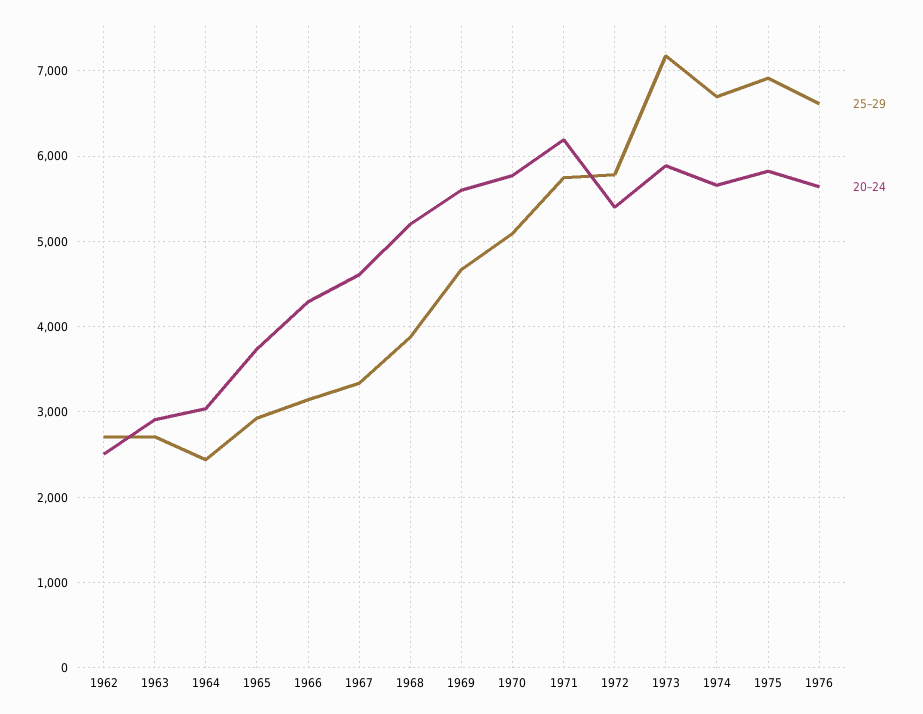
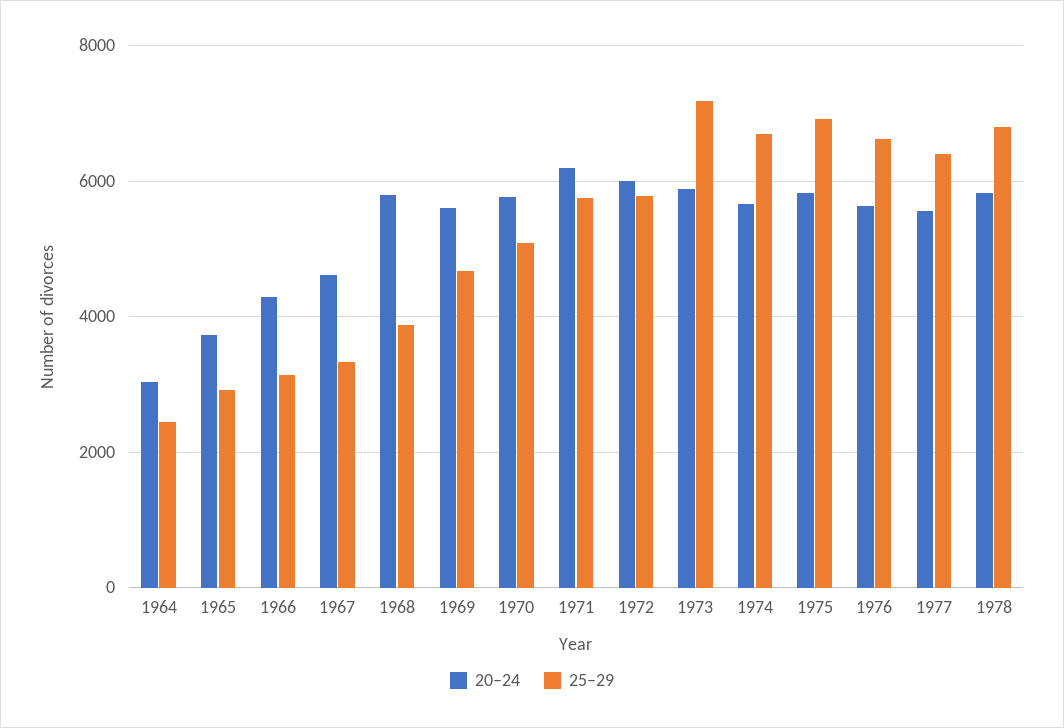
25–29, 1962: 2700 -> none
20–24, 1962: 2500 -> none
25–29, 1963: 2700 -> none
20–24, 1963: 2900 -> none
20–24, 1968: 5200 -> 5800
20–24, 1972: 5400 -> 6000
20–24, 1977: none -> 5600
25–29, 1977: none -> 6400
20–24, 1978: none -> 5800
25–29, 1978: none -> 6800

